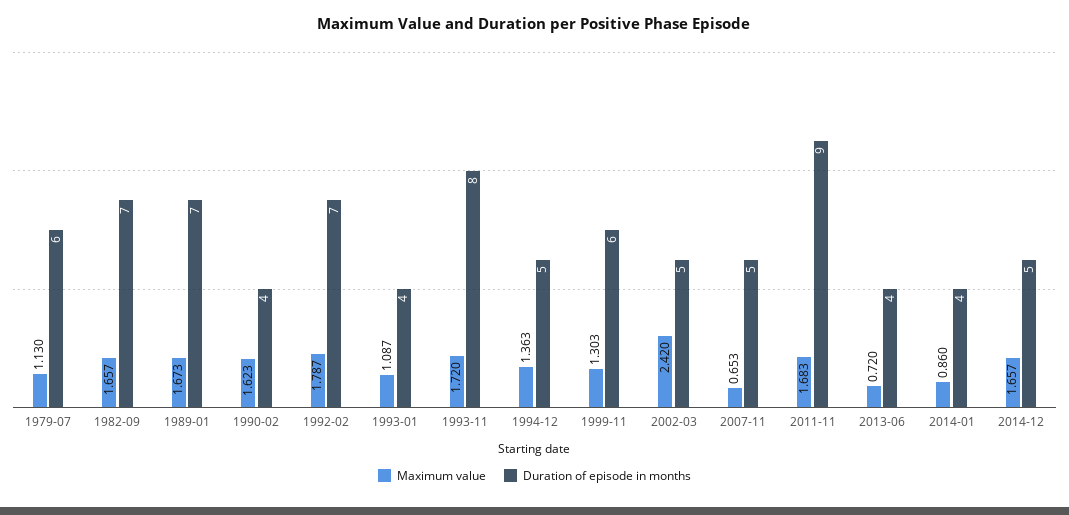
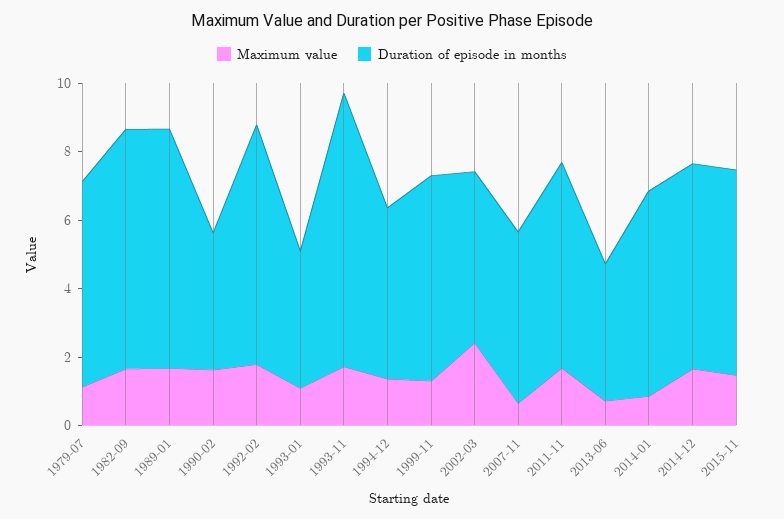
Duration of episode in months, 2011-11: 9 -> 6
Duration of episode in months, 2014-01: 4 -> 6
Duration of episode in months, 2014-12: 5 -> 6
Maximum value, 2015-11: none -> 1.5
Duration of episode in months, 2015-11: none -> 6

